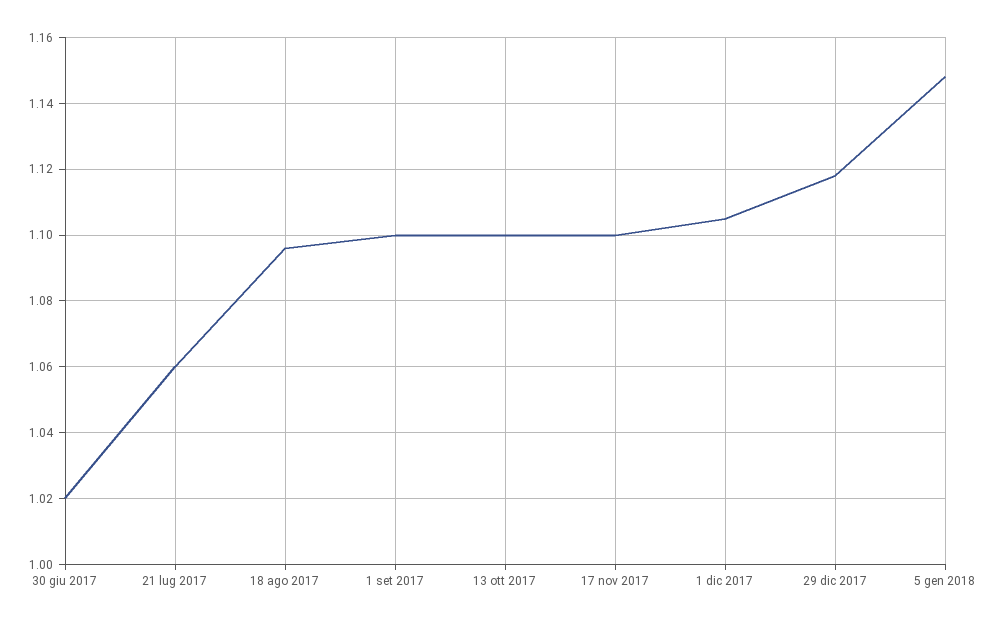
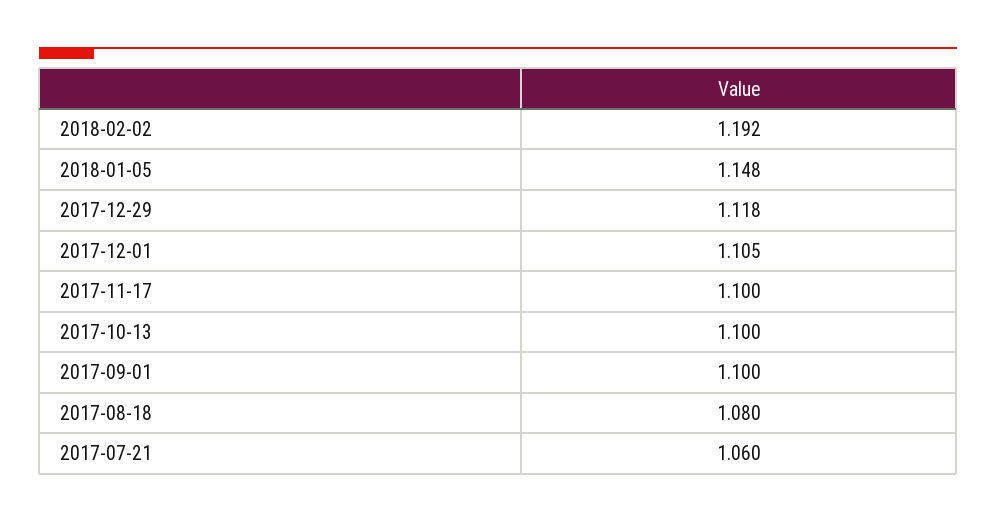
30 giu 2017: 1.02 -> none
18 ago 2017: 1.095 -> 1.08
2018-02-02: none -> 1.192

